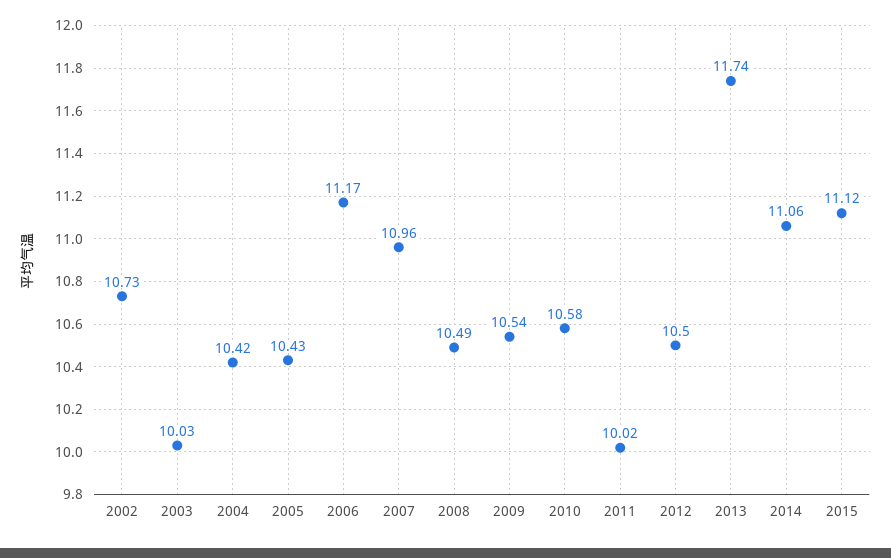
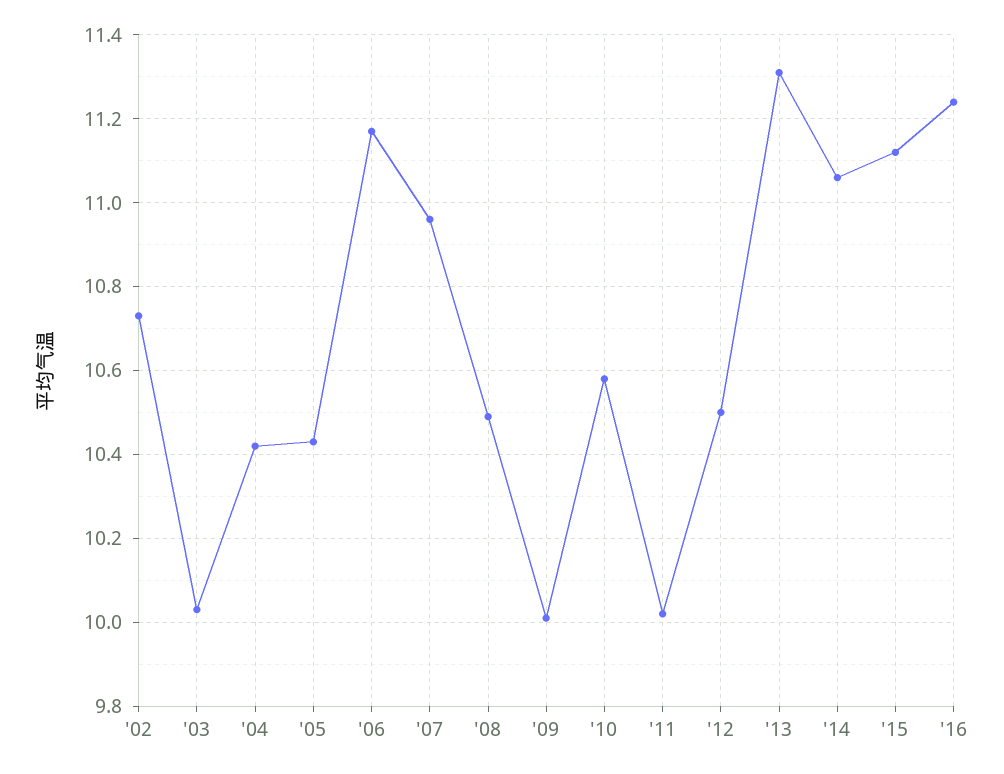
2009: 10.54 -> 10
2013: 11.74 -> 11.3
'16: none -> 11.25

